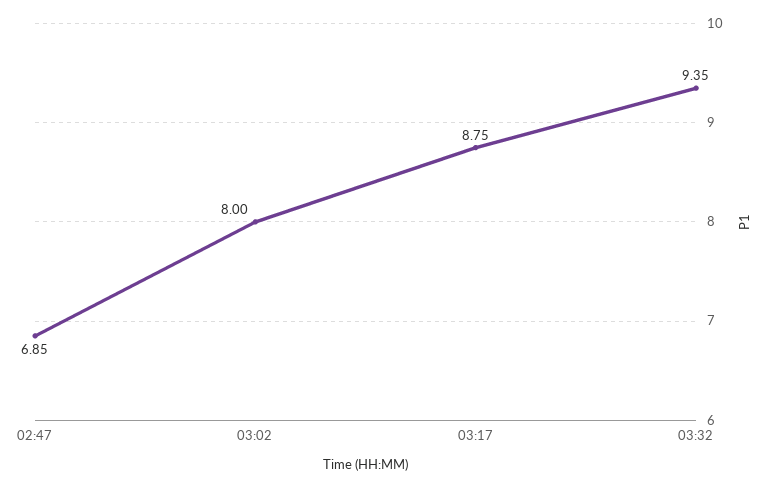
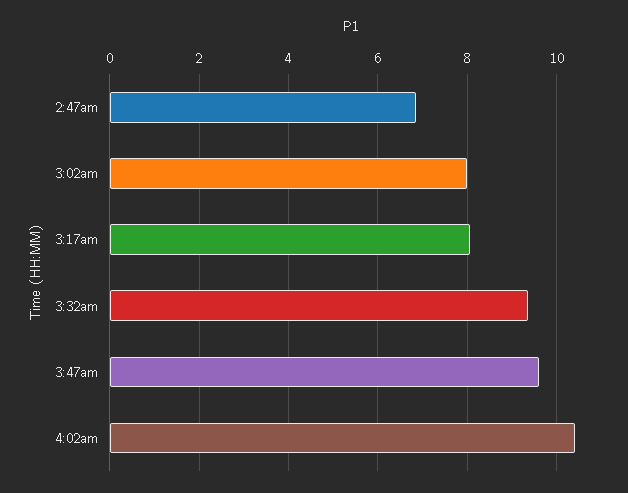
03:17: 8.75 -> 8
3:47am: none -> 9.6
4:02am: none -> 10.4

